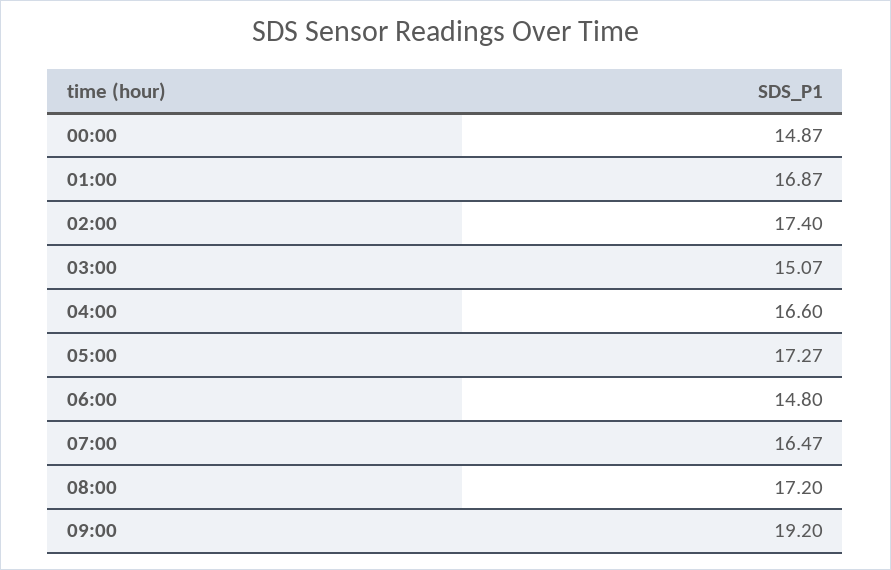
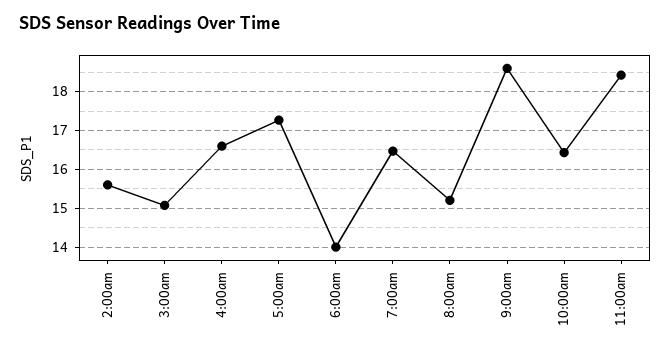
00:00: 14.87 -> none
01:00: 16.87 -> none
02:00: 17.4 -> 15.6
06:00: 14.8 -> 14
08:00: 17.2 -> 15.2
09:00: 19.2 -> 18.6
10:00am: none -> 16.4
11:00am: none -> 18.4

